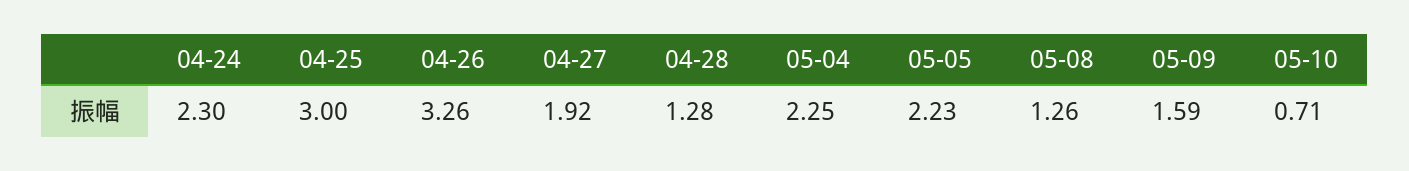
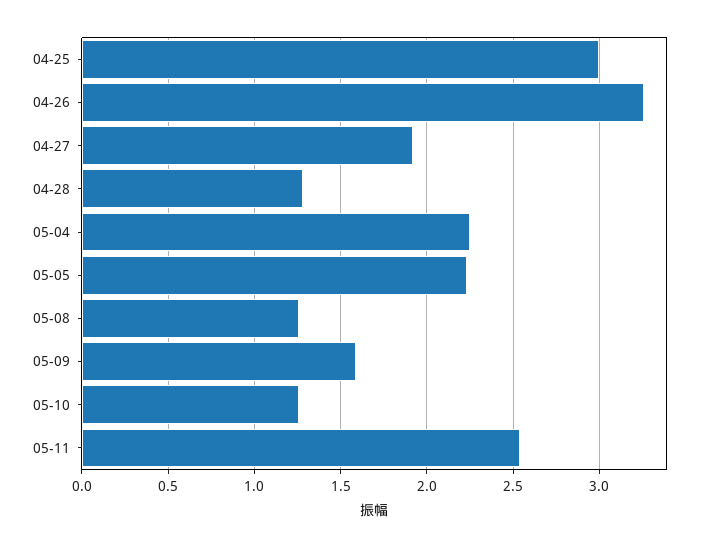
04-24: 2.3 -> none
05-10: 0.71 -> 1.25
05-11: none -> 2.55

